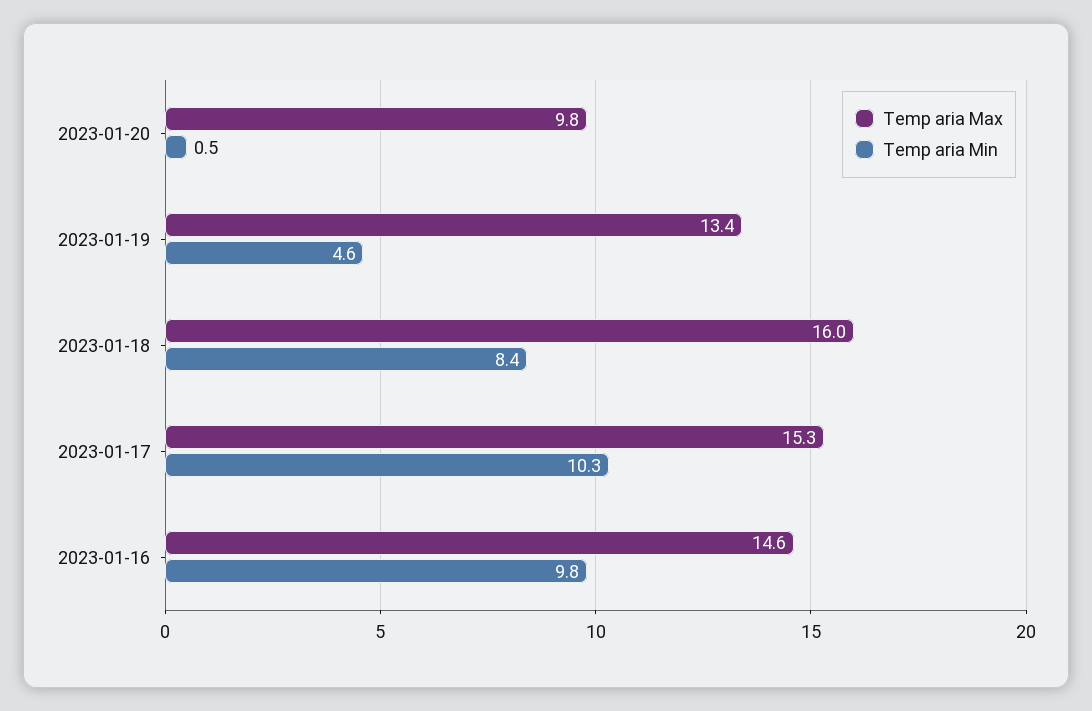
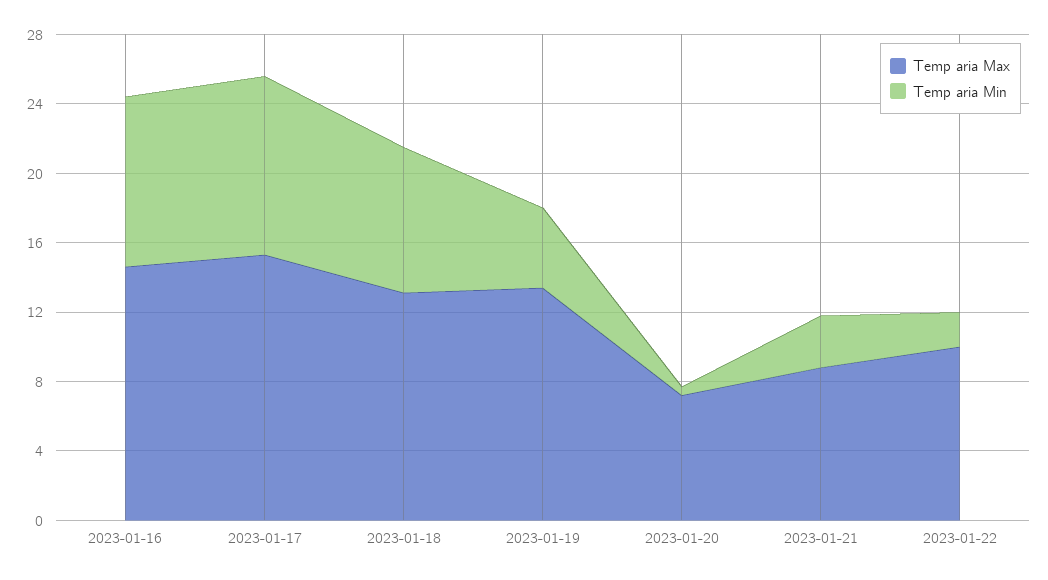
Temp aria Max, 2023-01-20: 9.8 -> 7
Temp aria Max, 2023-01-18: 16 -> 13
Temp aria Max, 2023-01-21: none -> 9
Temp aria Min, 2023-01-21: none -> 3
Temp aria Max, 2023-01-22: none -> 10
Temp aria Min, 2023-01-22: none -> 2

